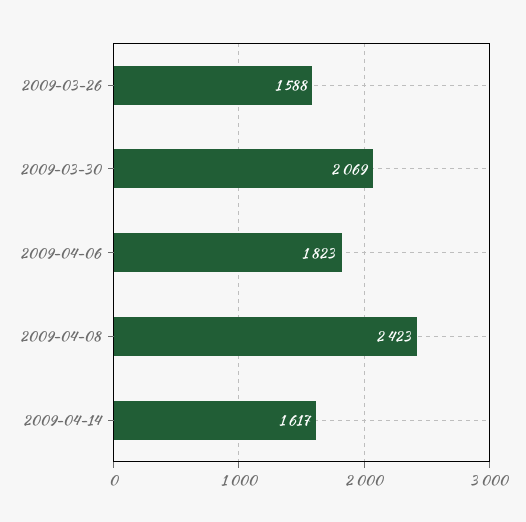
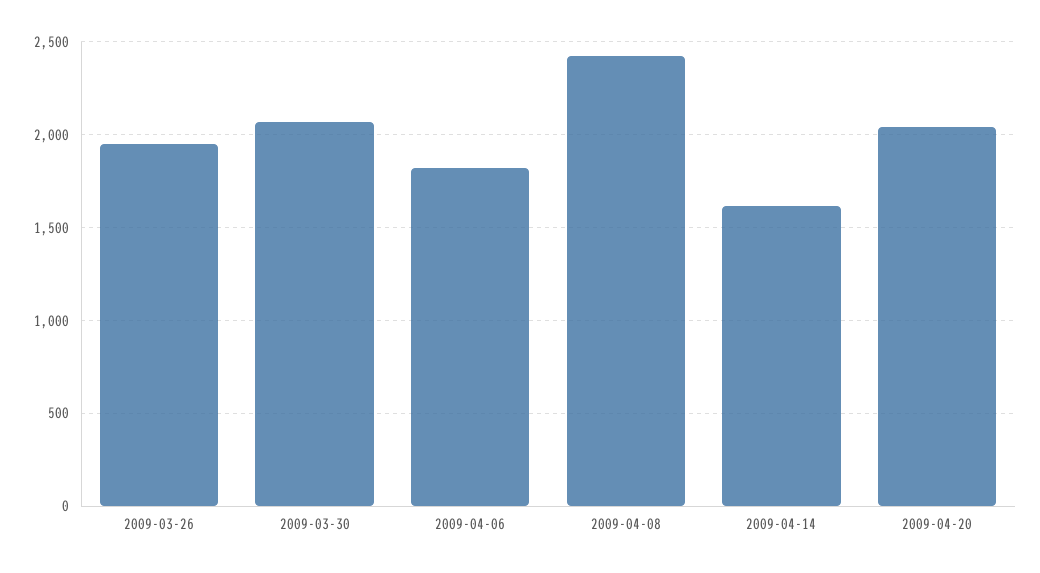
2009-03-26: 1588 -> 1950
2009-04-20: none -> 2050

